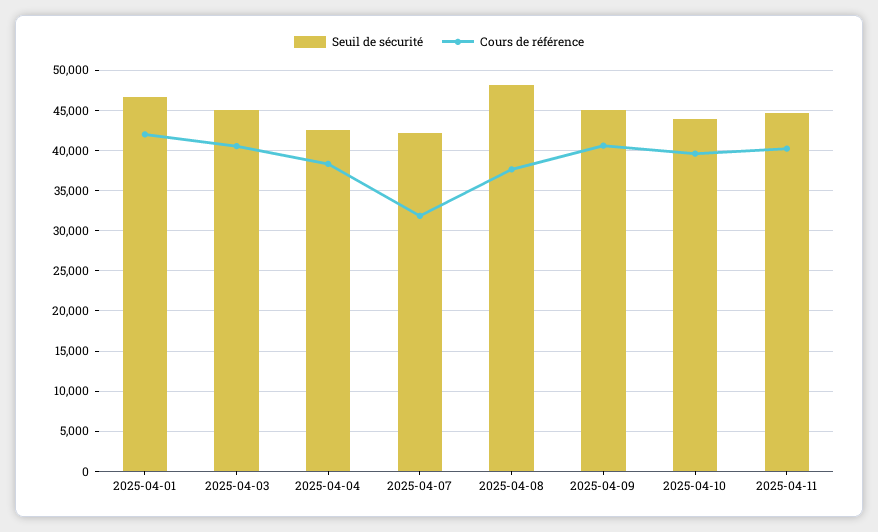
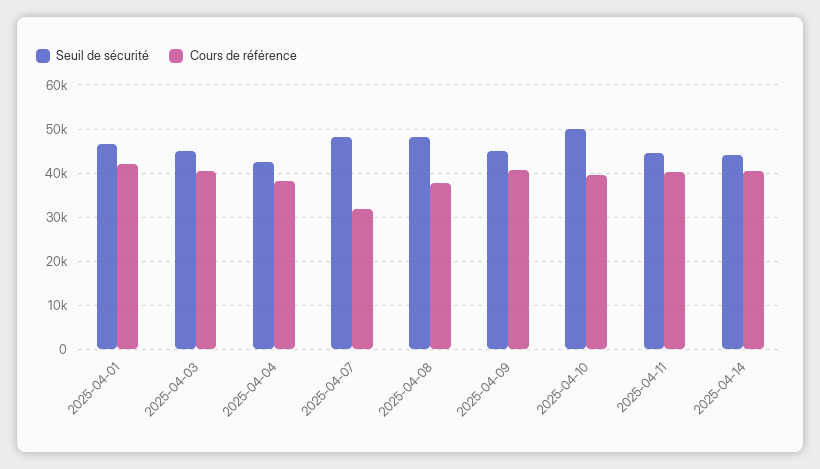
Seuil de sécurité, 2025-04-07: 42000 -> 48000
Seuil de sécurité, 2025-04-10: 44000 -> 50000
Seuil de sécurité, 2025-04-14: none -> 44000
Cours de référence, 2025-04-14: none -> 40000

